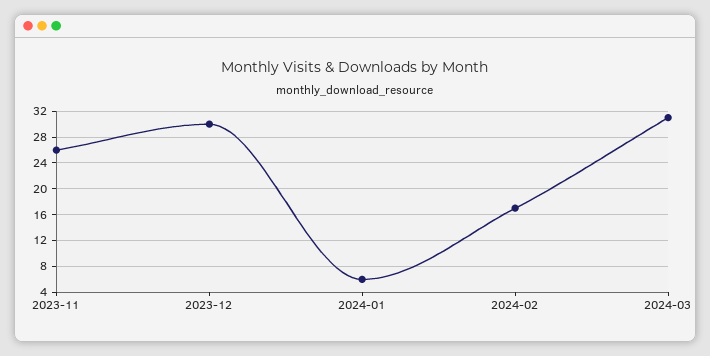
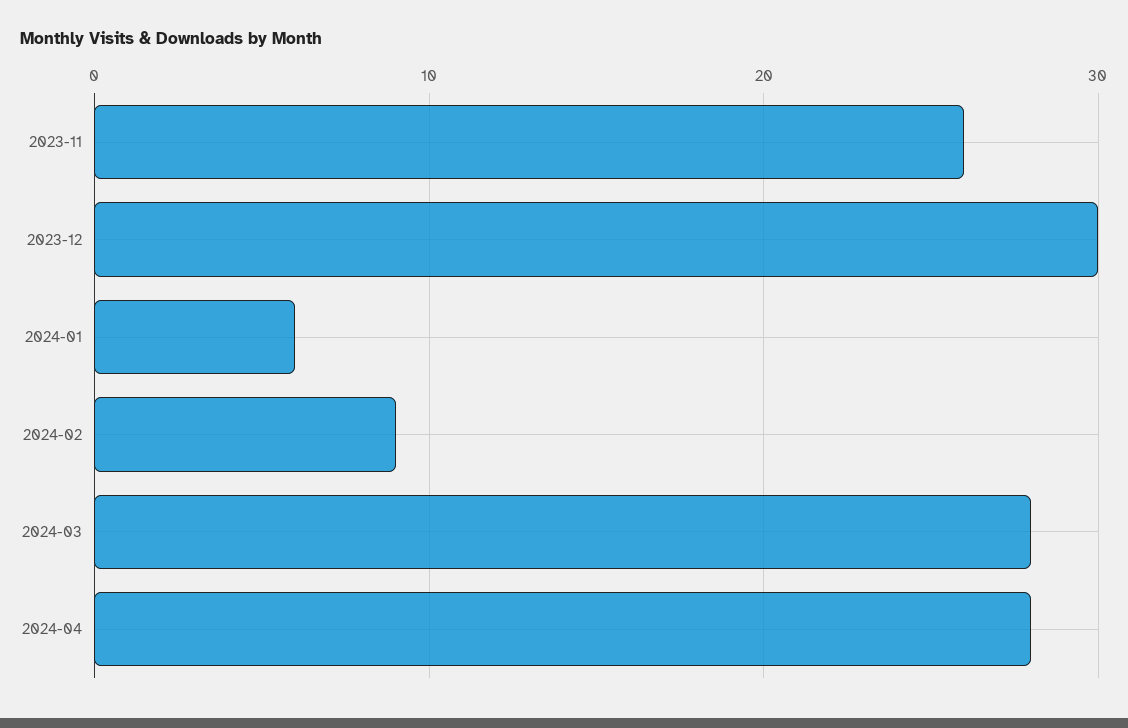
2024-02: 17 -> 9
2024-03: 31 -> 28
2024-04: none -> 28

